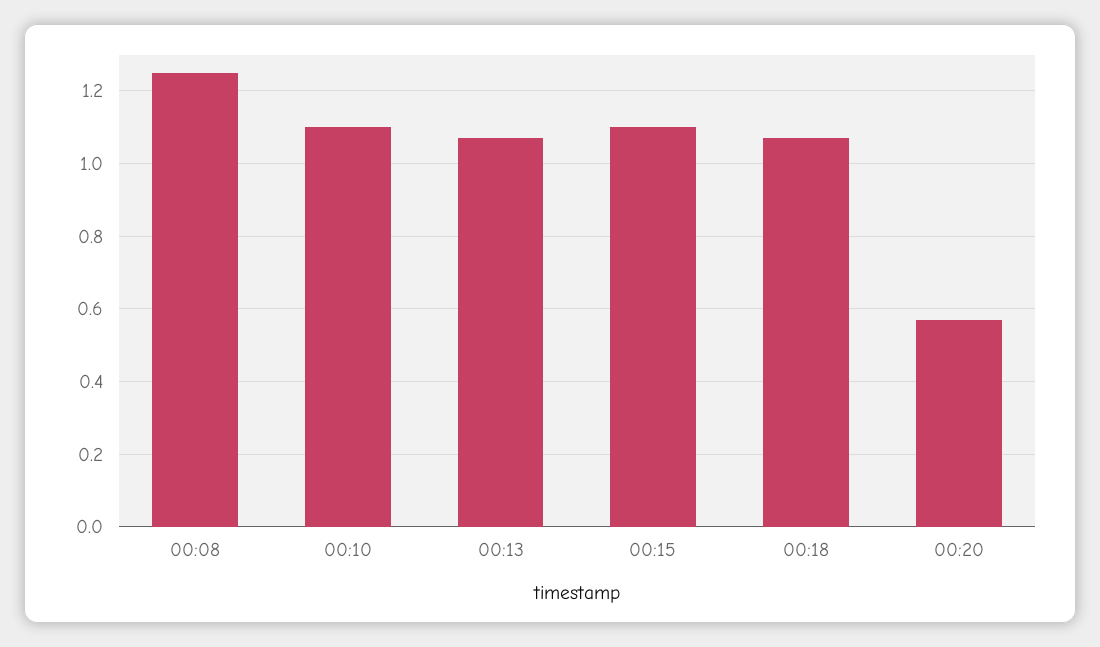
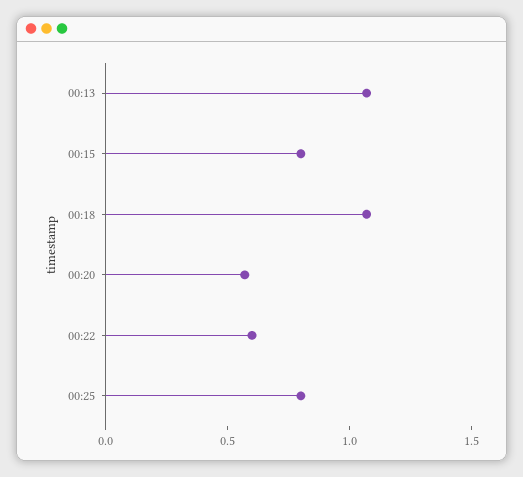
00:08: 1.25 -> none
00:10: 1.1 -> none
00:15: 1.1 -> 0.8
00:22: none -> 0.6
00:25: none -> 0.8

